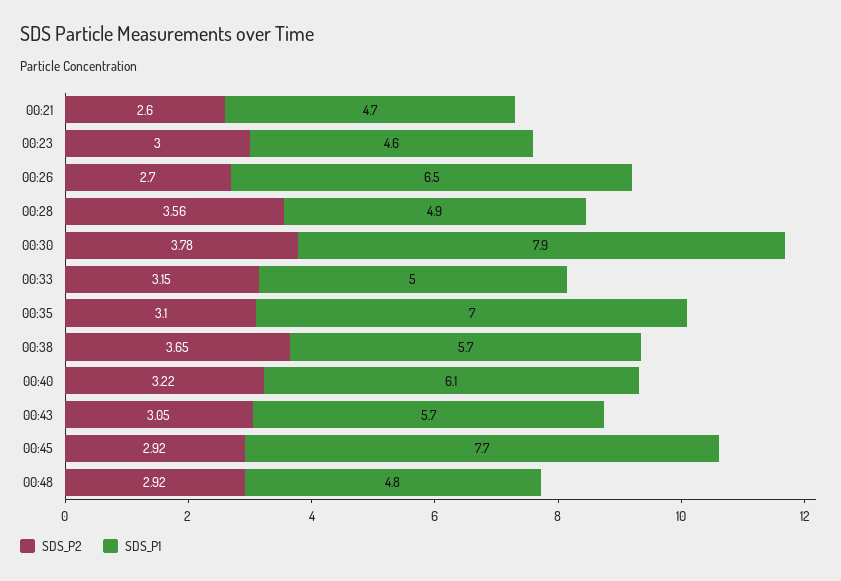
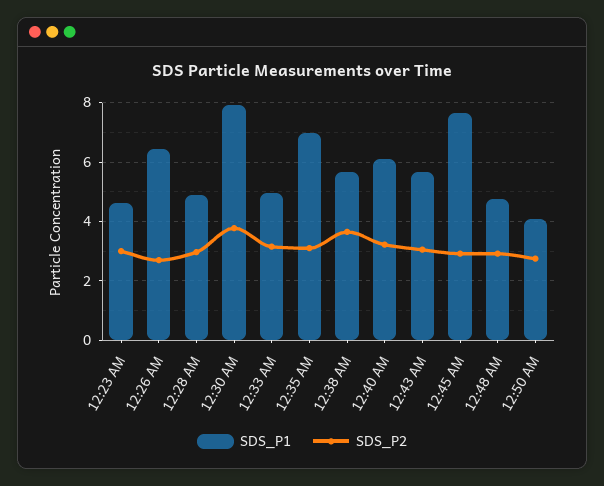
SDS_P2, 00:21: 2.6 -> none
SDS_P1, 00:21: 4.7 -> none
SDS_P2, 00:28: 3.56 -> 3
SDS_P1, 12:50 AM: none -> 4
SDS_P2, 12:50 AM: none -> 2.75

